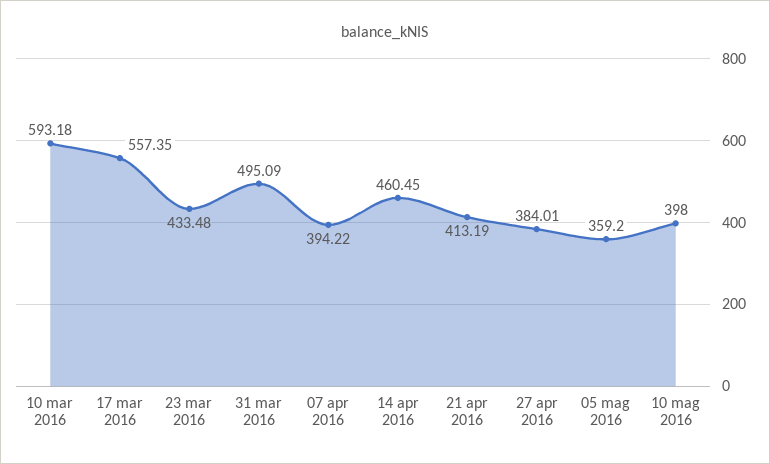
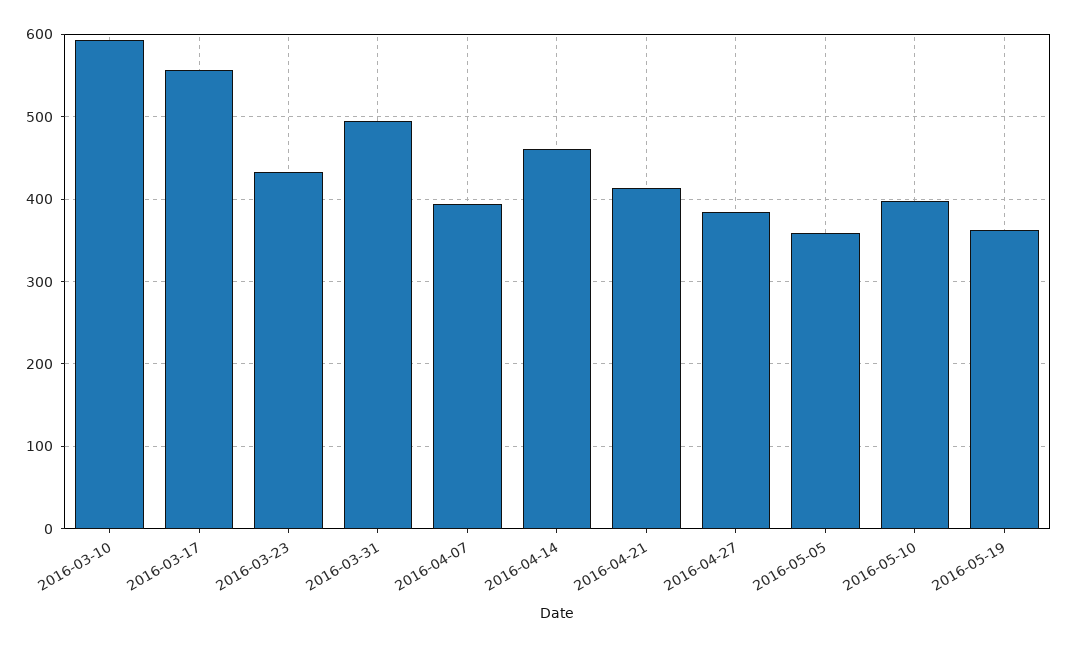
2016-05-19: none -> 360

